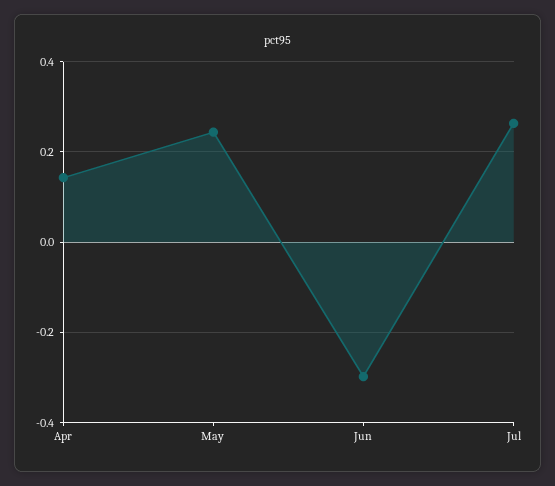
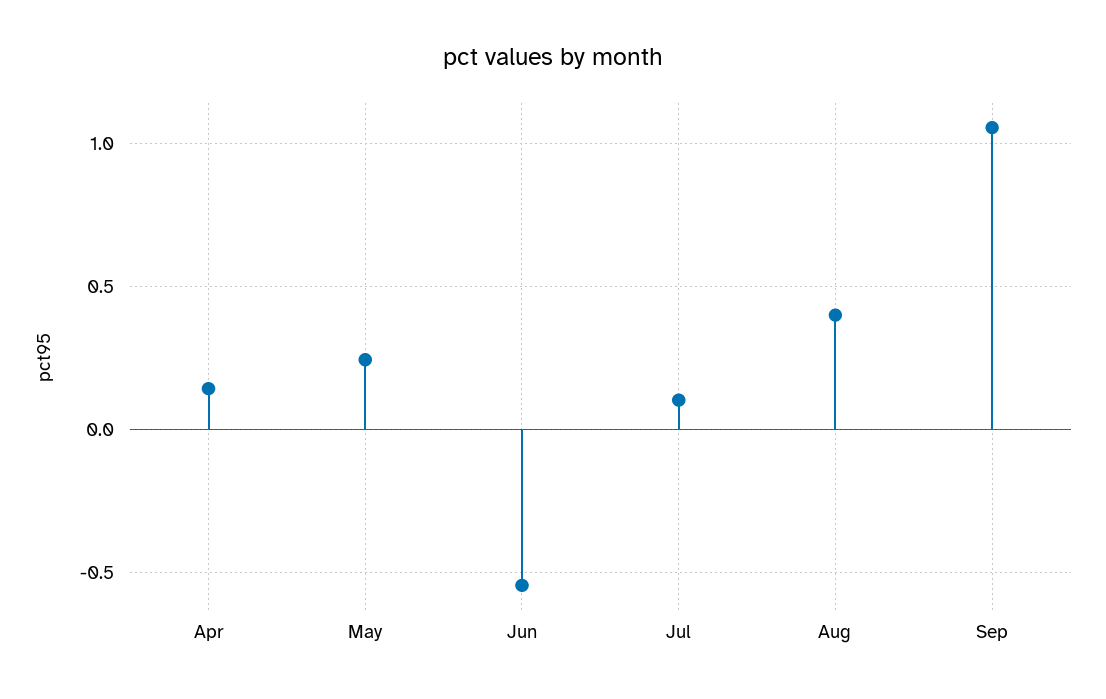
Jun: -0.3 -> -0.55
Jul: 0.26 -> 0.1
Aug: none -> 0.4
Sep: none -> 1.05

